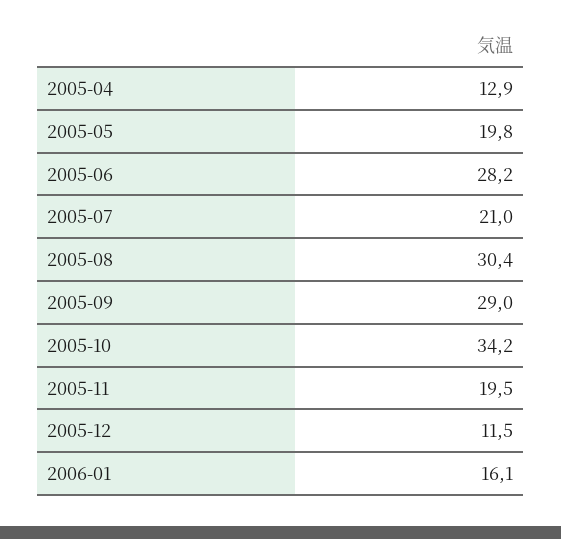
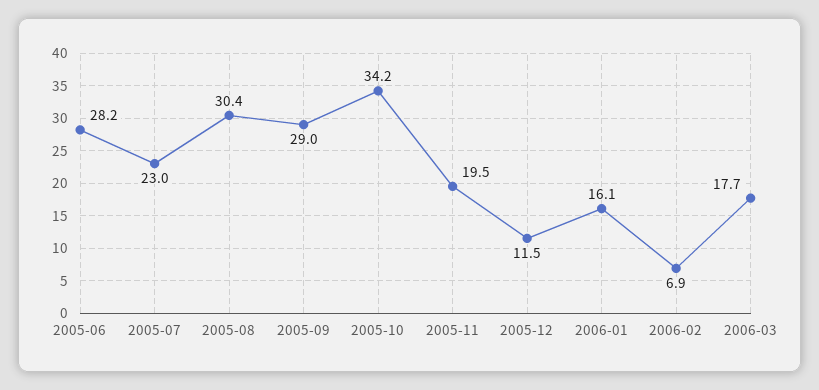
2005-04: 12.9 -> none
2005-05: 19.8 -> none
2005-07: 21 -> 23
2006-02: none -> 6.9
2006-03: none -> 17.7

